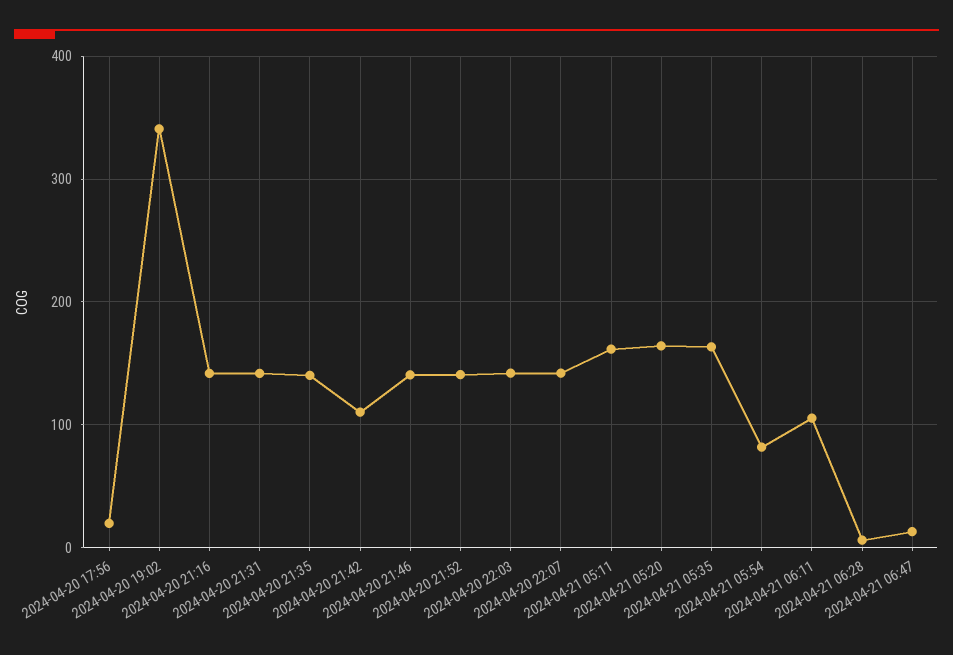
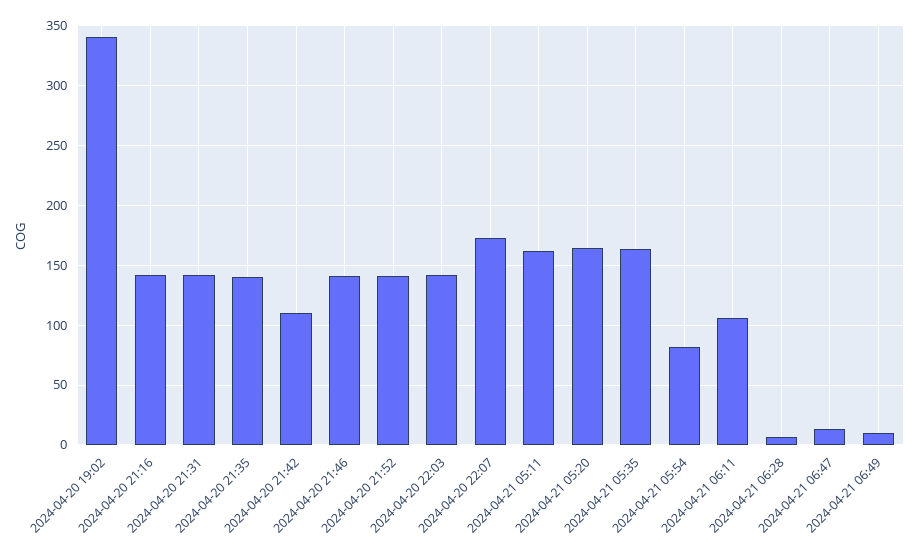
2024-04-20 17:56: 20 -> none
2024-04-20 22:07: 140 -> 170
2024-04-21 06:49: none -> 10

